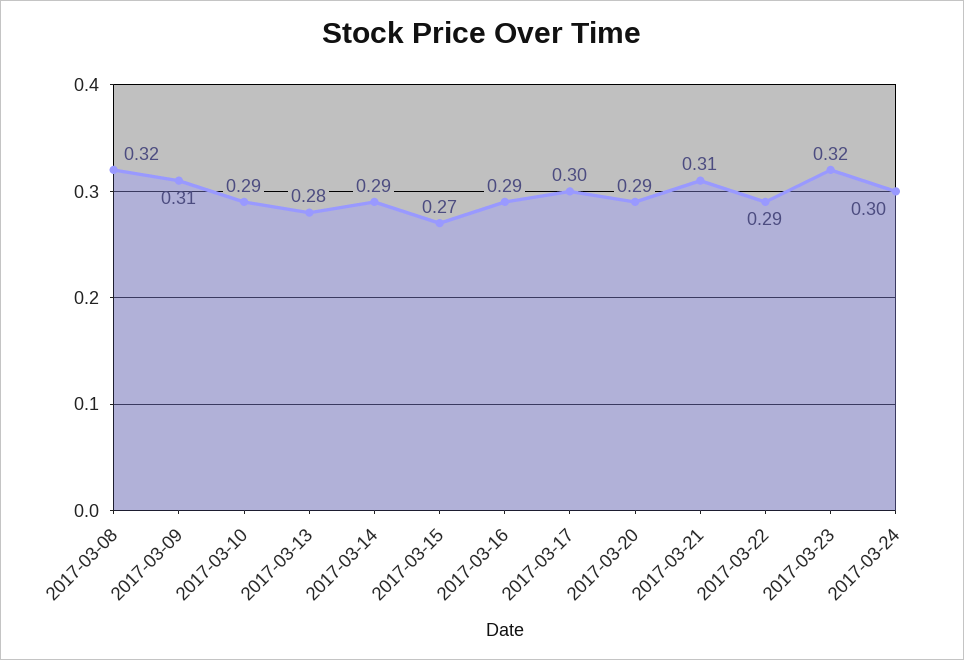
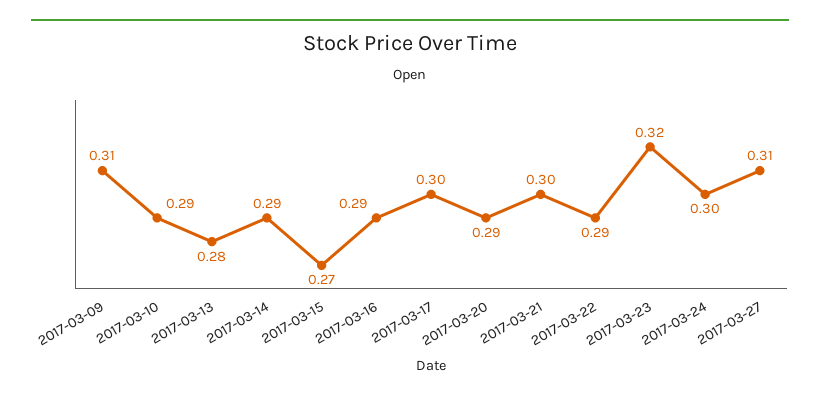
2017-03-08: 0.32 -> none
2017-03-21: 0.31 -> 0.3
2017-03-27: none -> 0.31

